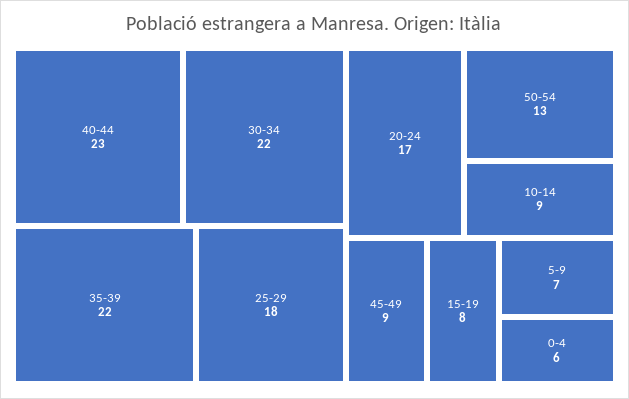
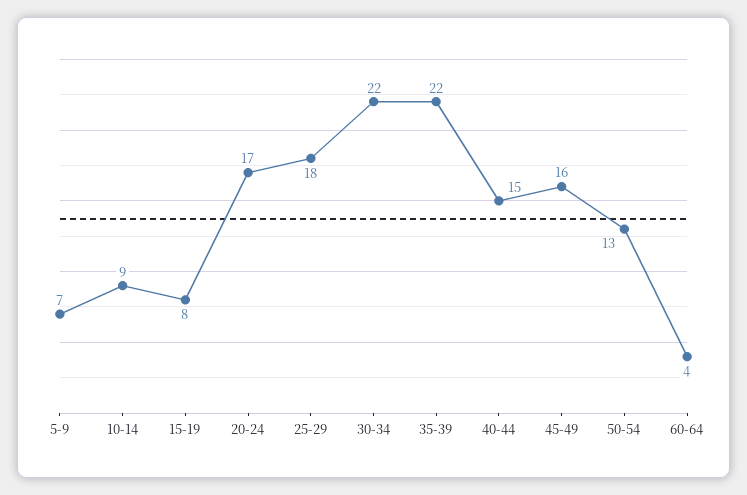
40-44: 23 -> 15
45-49: 9 -> 16
0-4: 6 -> none
60-64: none -> 4

